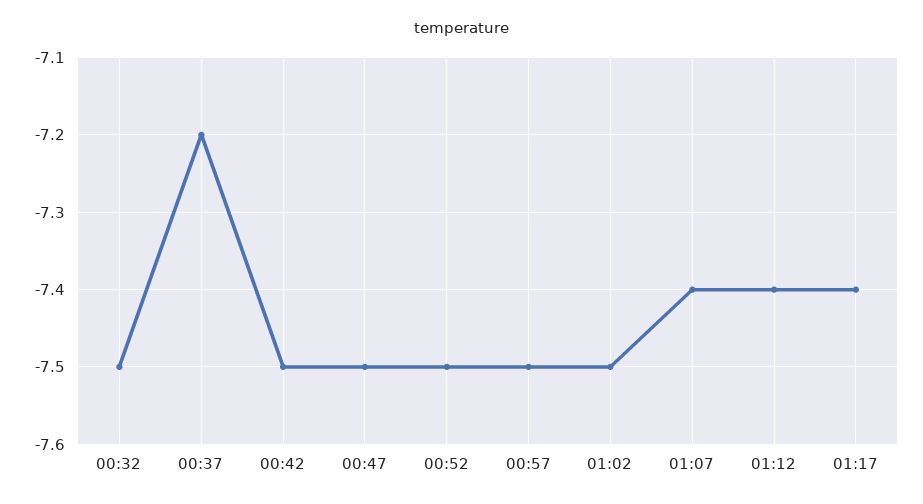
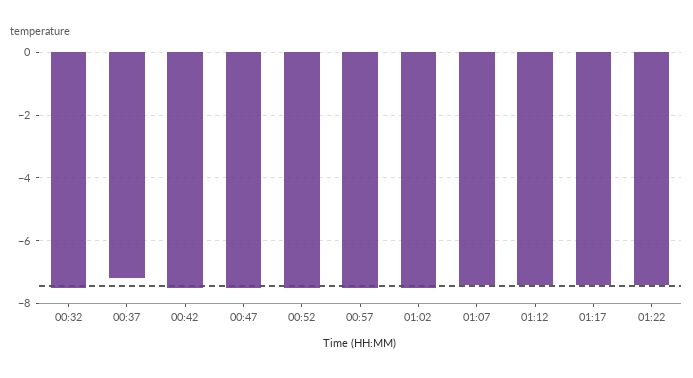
01:22: none -> -7.5

